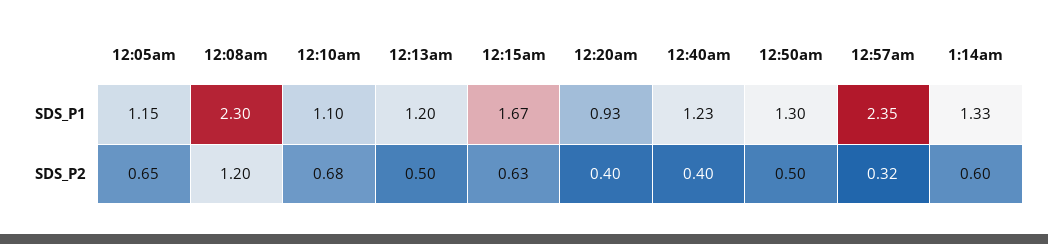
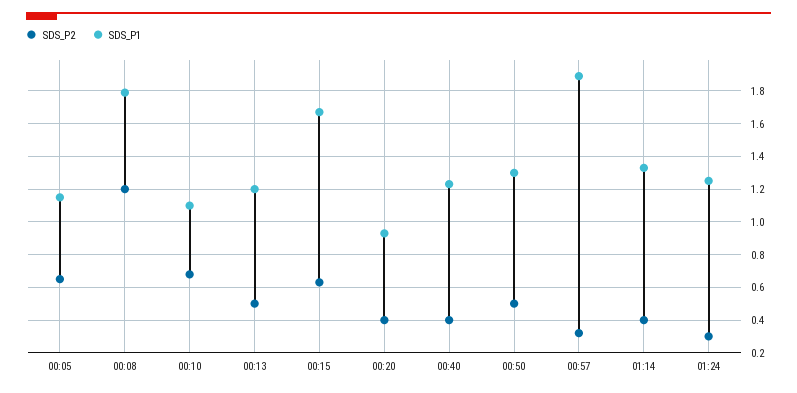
SDS_P1, 12:08am: 2.3 -> 1.8
SDS_P1, 12:57am: 2.35 -> 1.9
SDS_P2, 1:14am: 0.6 -> 0.4
SDS_P2, 01:24: none -> 0.3
SDS_P1, 01:24: none -> 1.25

